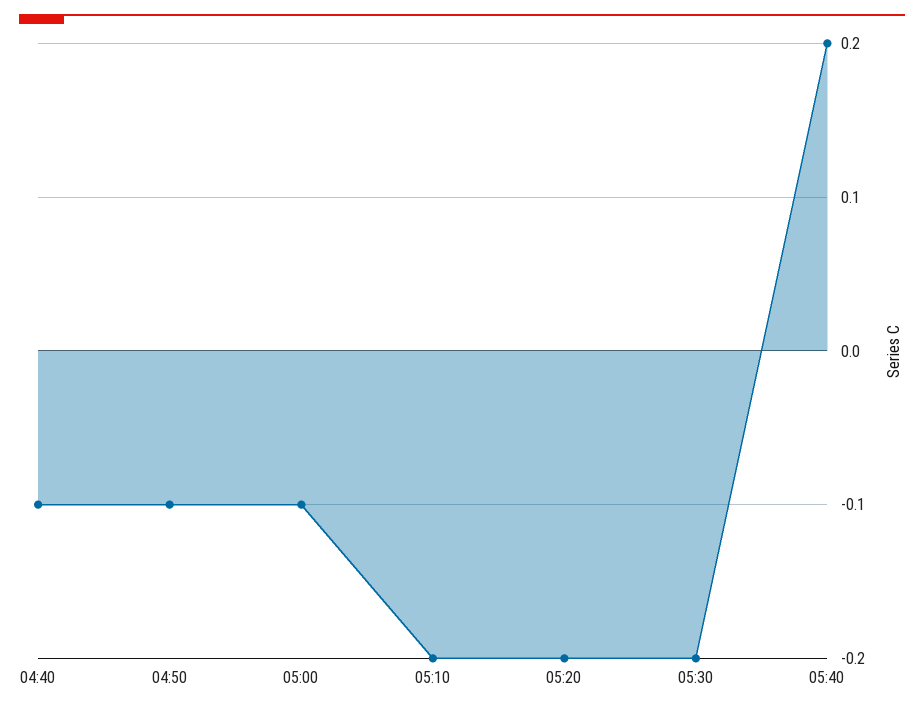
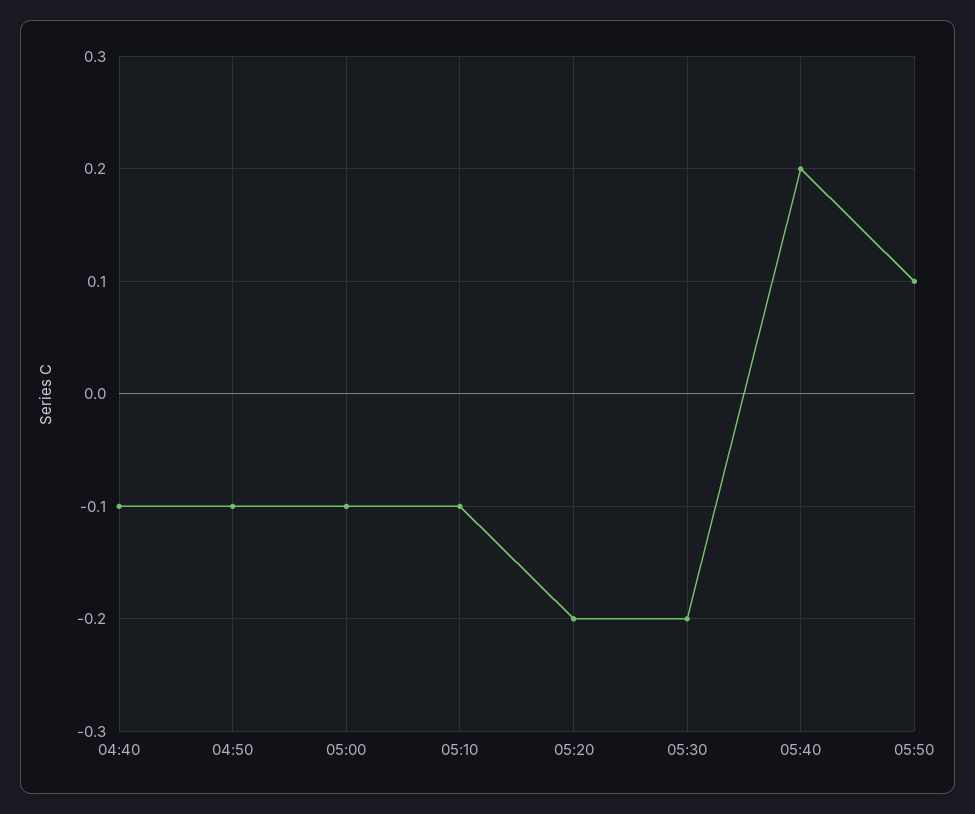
05:10: -0.2 -> -0.1
05:50: none -> 0.1

